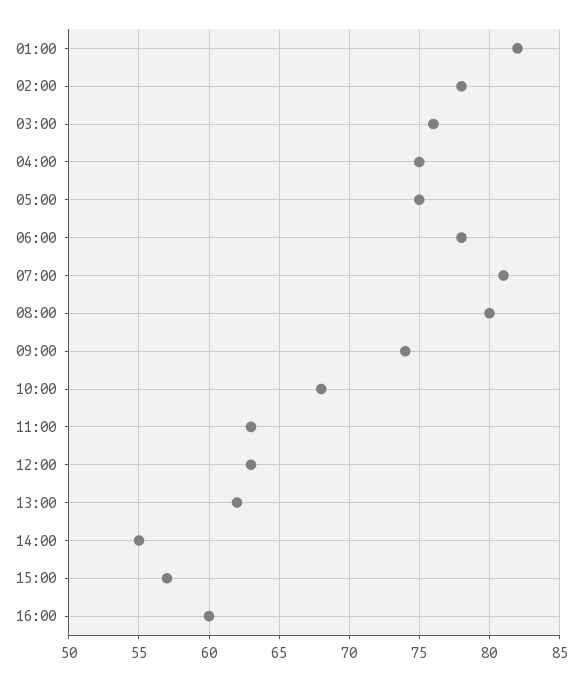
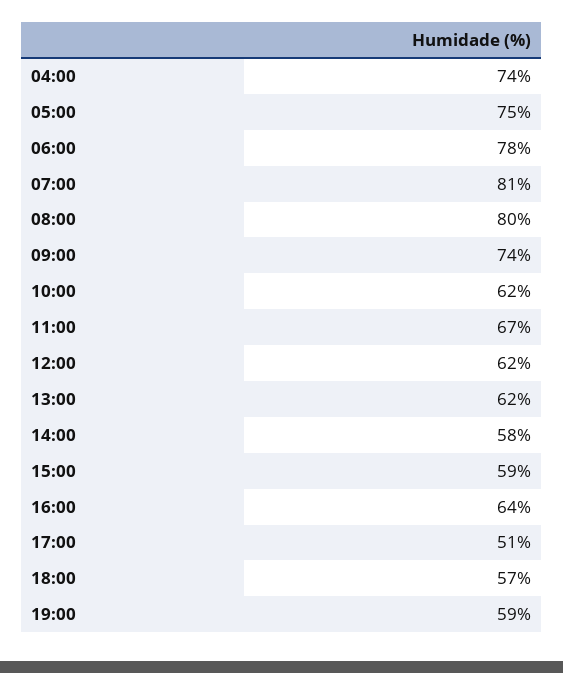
01:00: 82 -> none
02:00: 78 -> none
03:00: 76 -> none
04:00: 75 -> 74
10:00: 68 -> 62
11:00: 63 -> 67
12:00: 63 -> 62
14:00: 55 -> 58
15:00: 57 -> 59
16:00: 60 -> 64
17:00: none -> 51
18:00: none -> 57
19:00: none -> 59

